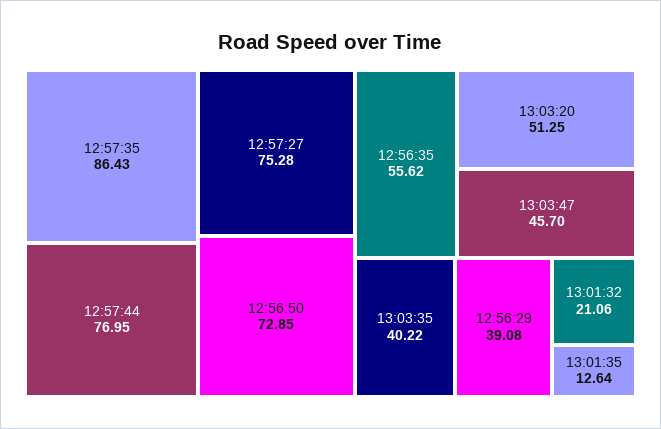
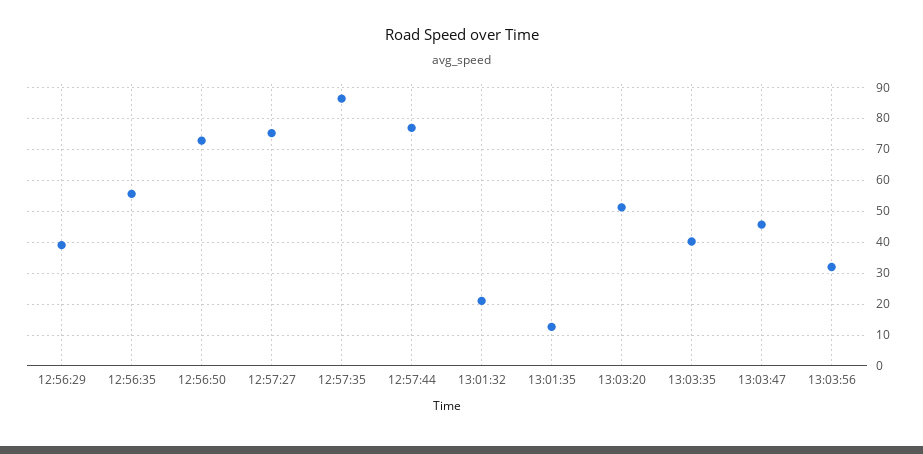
13:03:56: none -> 32

